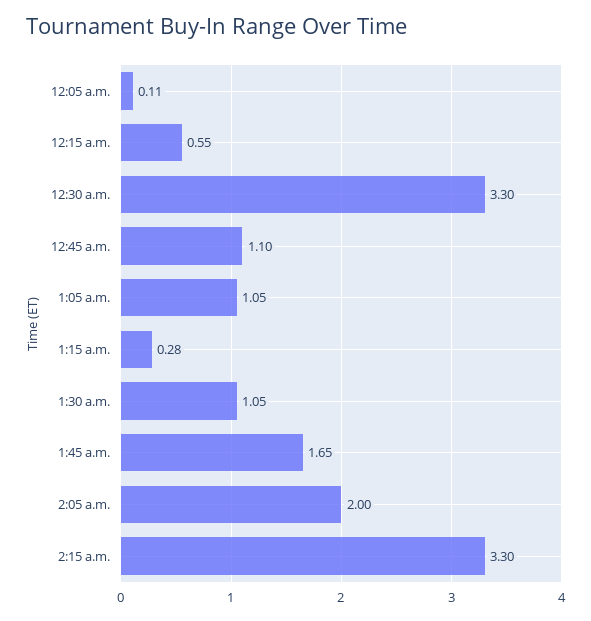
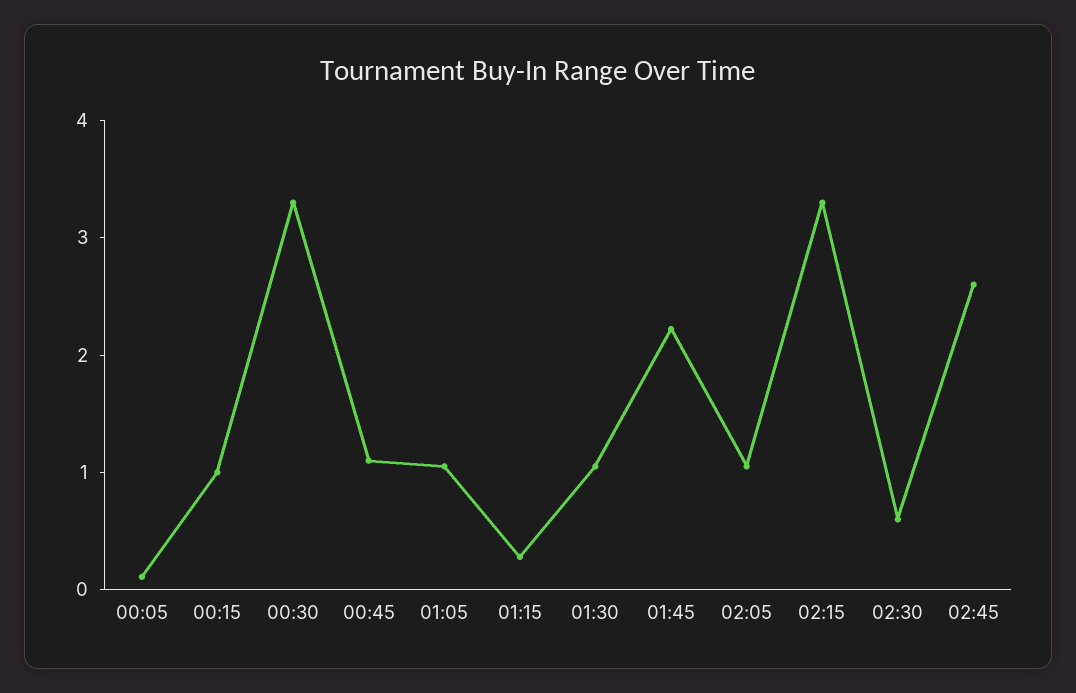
12:15 a.m.: 0.55 -> 1
1:45 a.m.: 1.65 -> 2.2
2:05 a.m.: 2 -> 1
02:30: none -> 0.6
02:45: none -> 2.6

